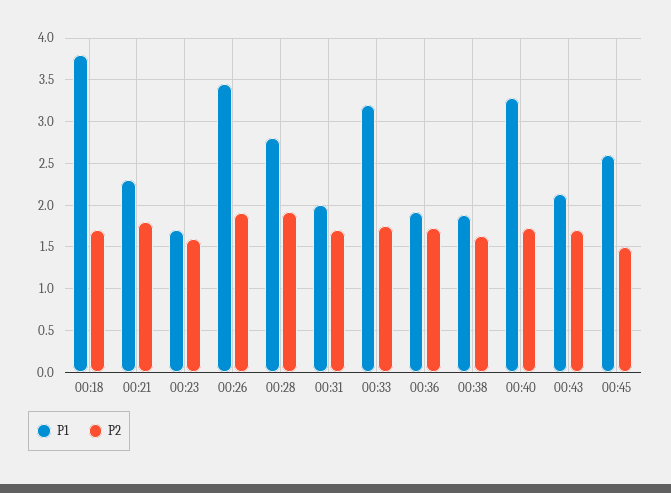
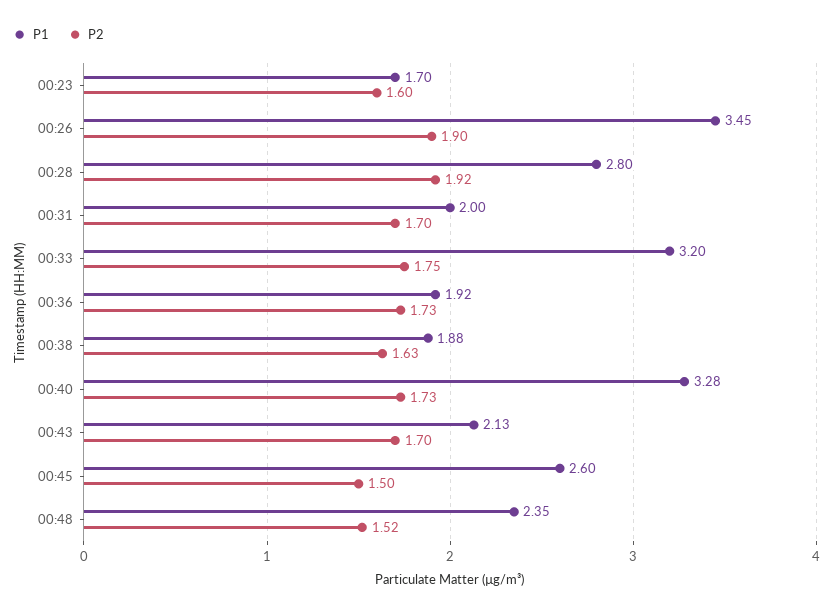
P1, 00:18: 3.8 -> none
P2, 00:18: 1.7 -> none
P1, 00:21: 2.3 -> none
P2, 00:21: 1.8 -> none
P1, 00:48: none -> 2.35
P2, 00:48: none -> 1.52

